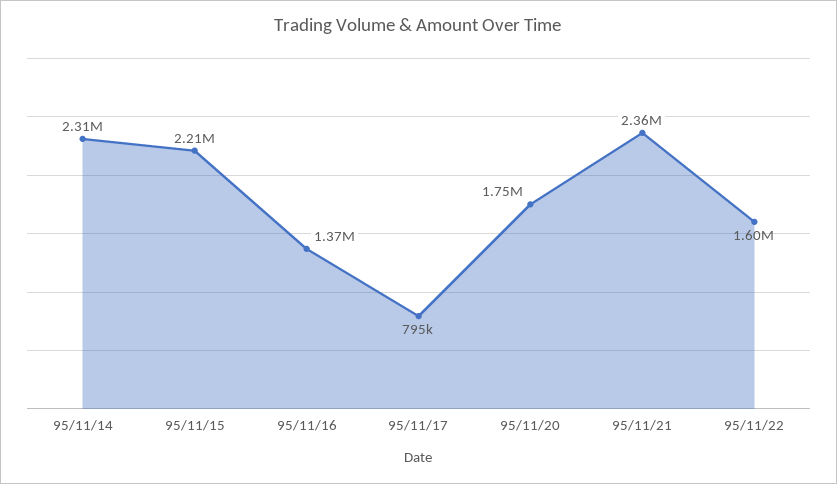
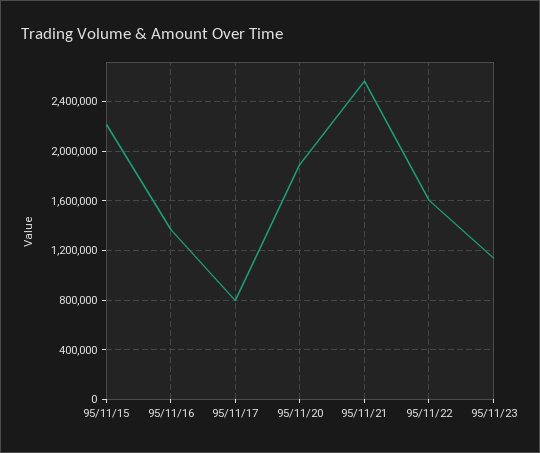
95/11/14: 2310000 -> none
95/11/20: 1750000 -> 1900000
95/11/21: 2360000 -> 2550000
95/11/23: none -> 1150000

